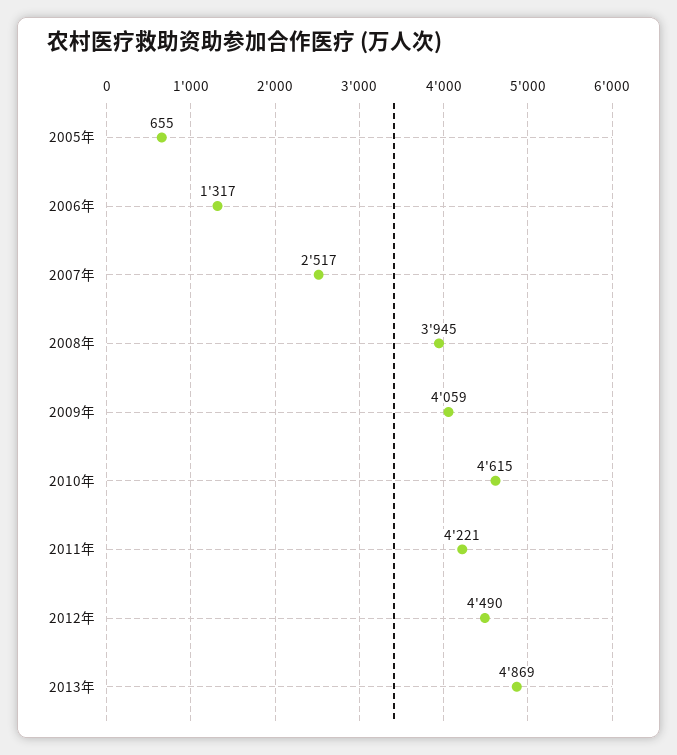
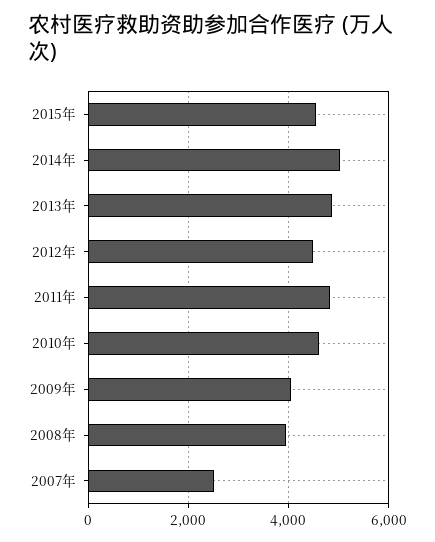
2005年: 655 -> none
2006年: 1317 -> none
2011年: 4221 -> 4800
2015年: none -> 4600
2014年: none -> 5000

